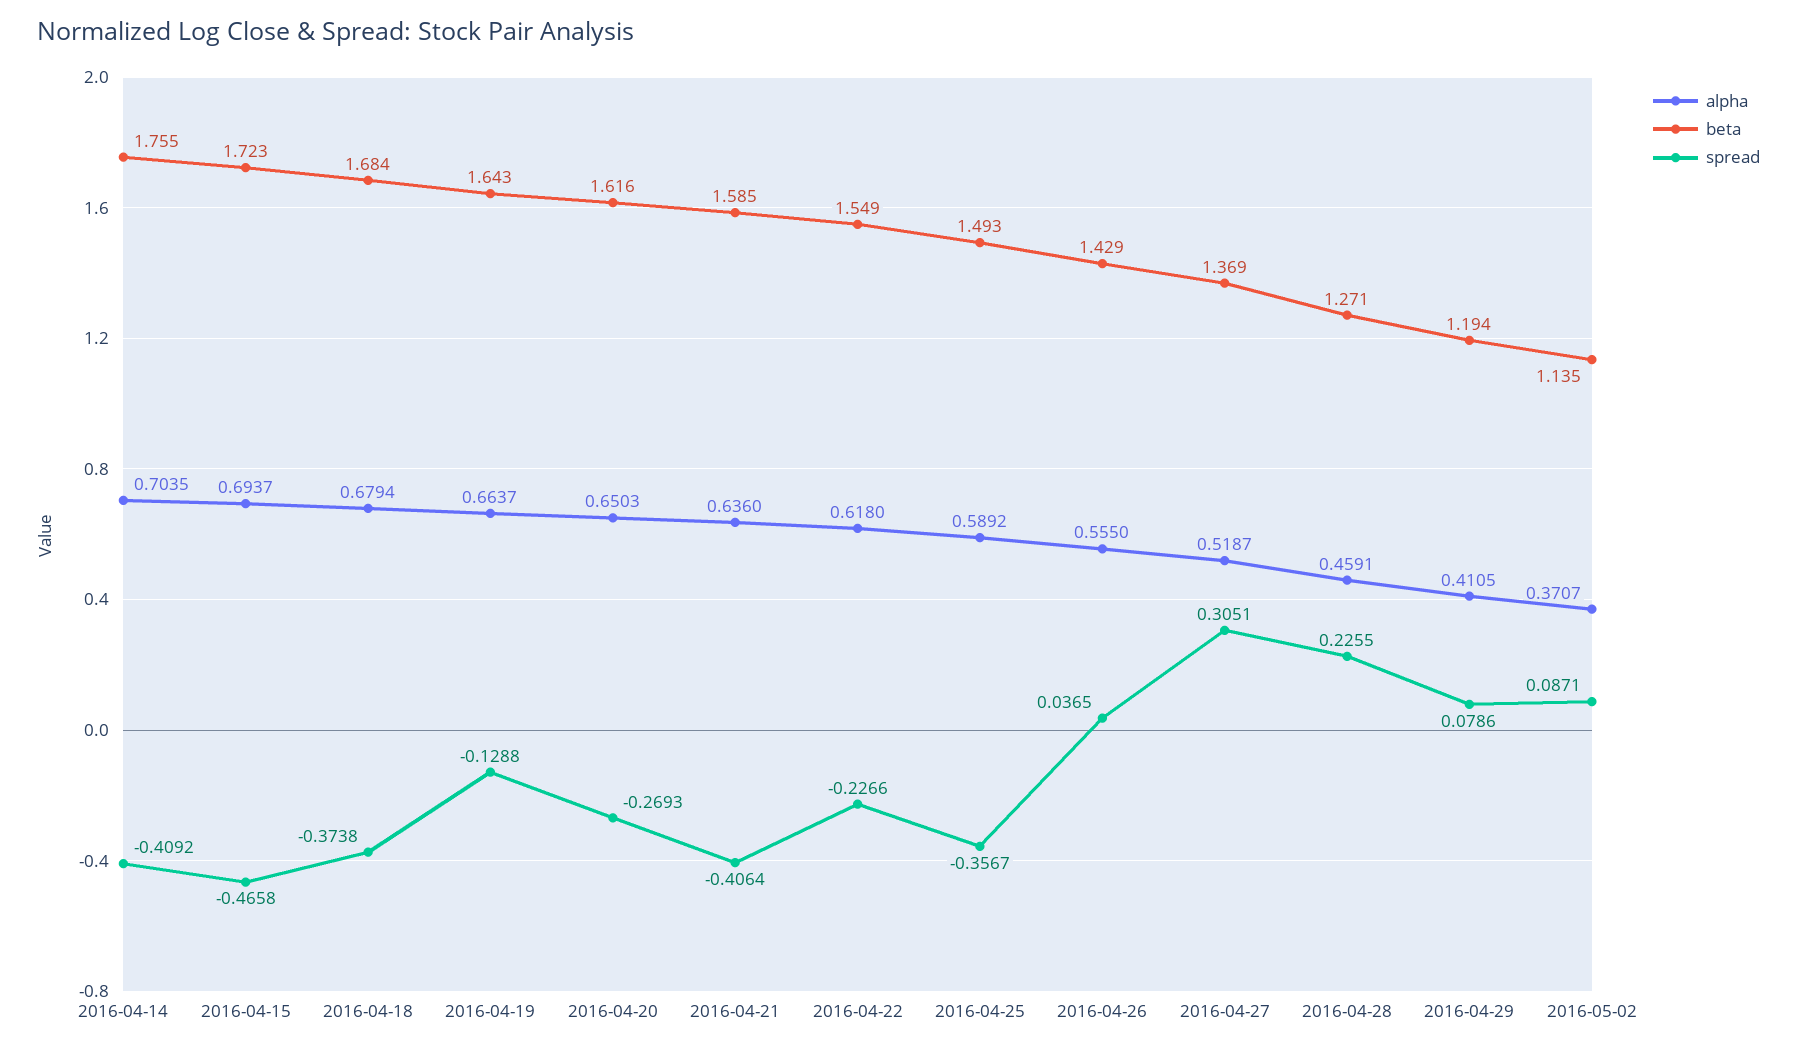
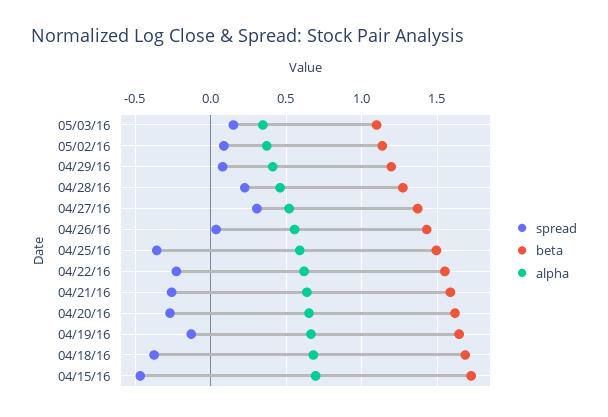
alpha, 2016-04-14: 0.7035 -> none
beta, 2016-04-14: 1.755 -> none
spread, 2016-04-14: -0.4092 -> none
spread, 2016-04-21: -0.4064 -> -0.25
spread, 05/03/16: none -> 0.15
beta, 05/03/16: none -> 1.1
alpha, 05/03/16: none -> 0.35

